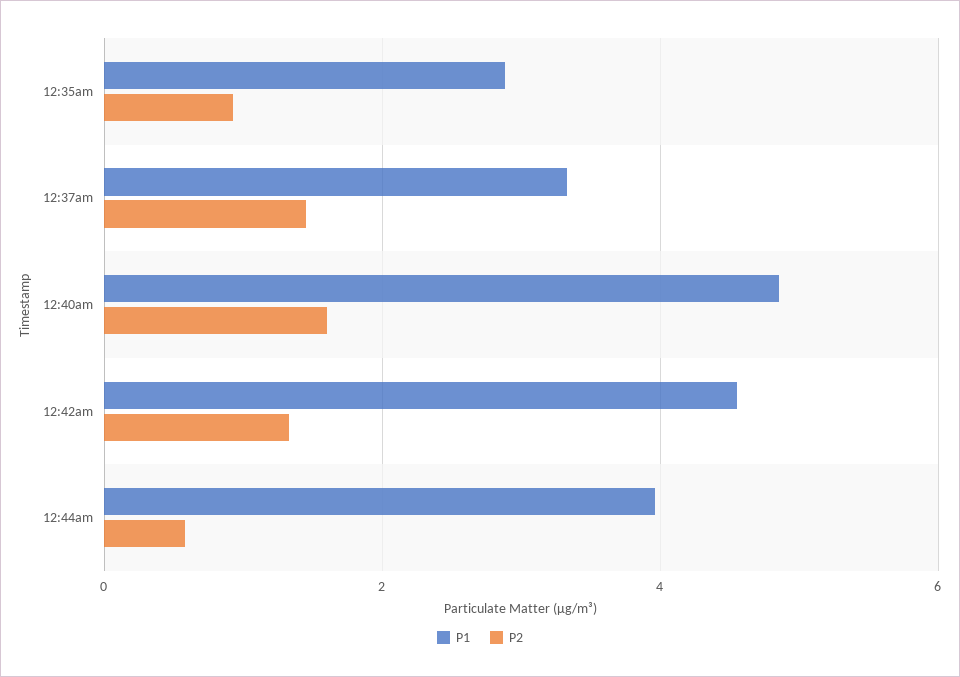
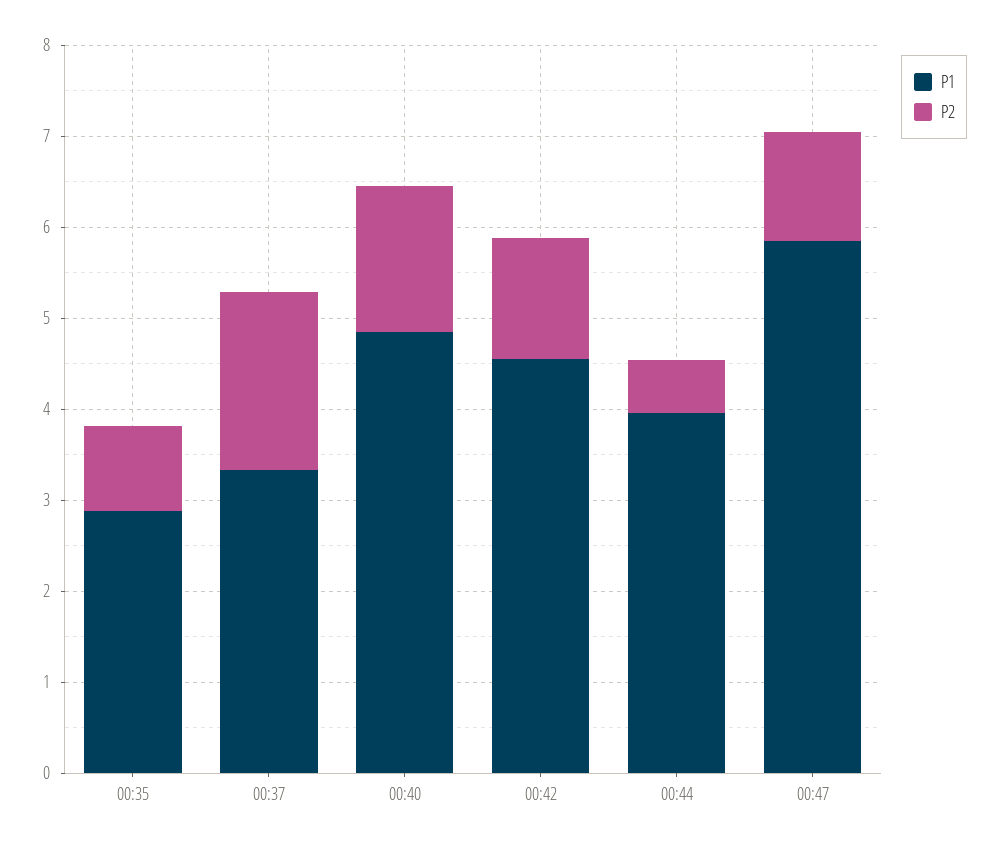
P2, 12:37am: 1.4 -> 2
P1, 00:47: none -> 5.8
P2, 00:47: none -> 1.2

